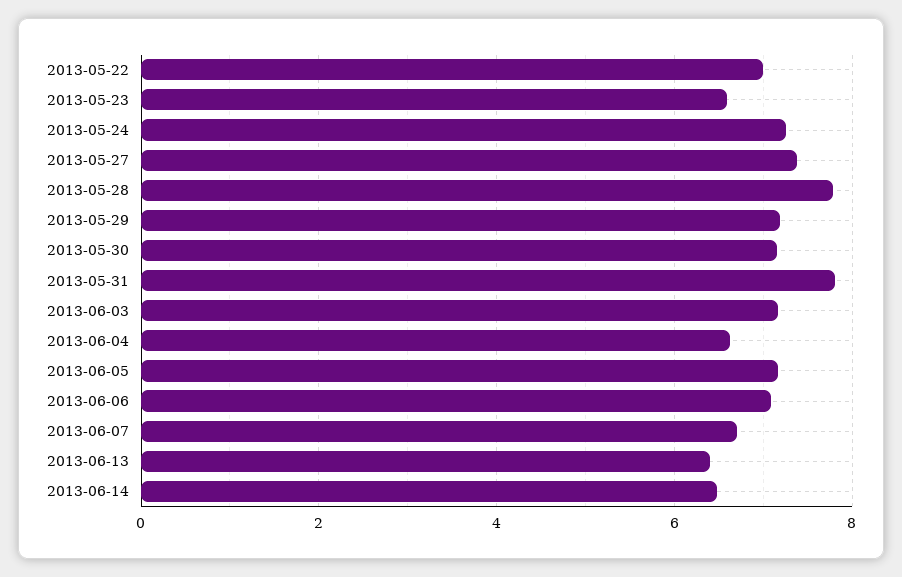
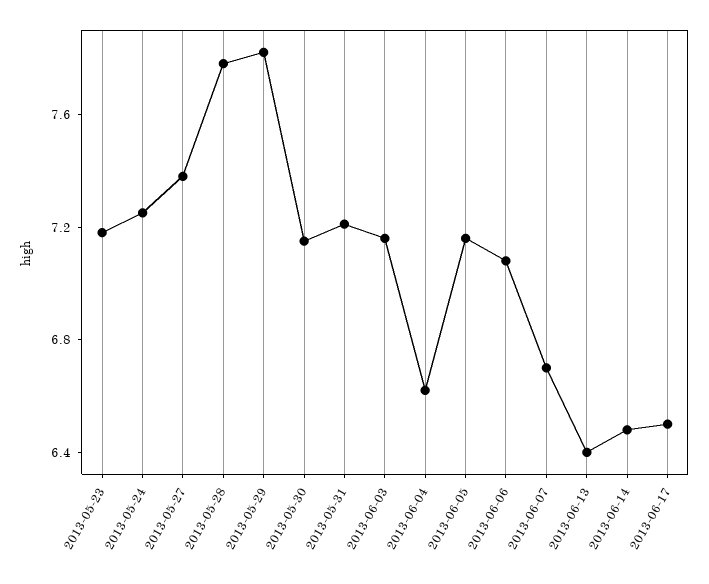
2013-05-22: 7 -> none
2013-05-23: 6.6 -> 7.2
2013-05-29: 7.2 -> 7.8
2013-05-31: 7.8 -> 7.2
2013-06-17: none -> 6.5

